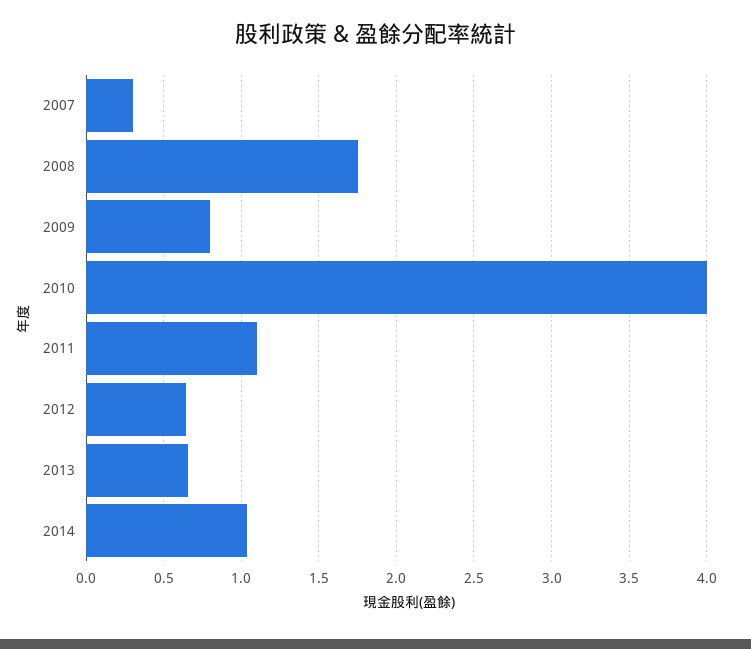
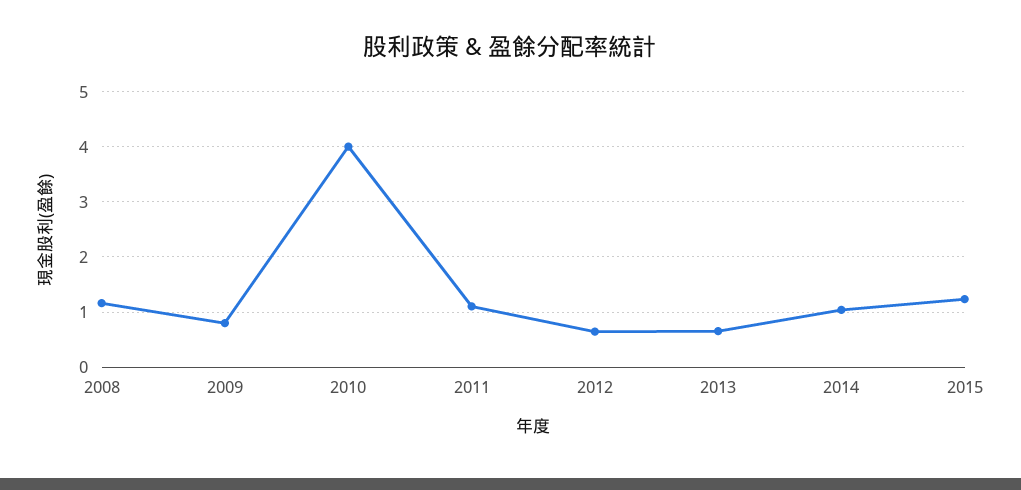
2007: 0.3 -> none
2008: 1.75 -> 1.2
2015: none -> 1.2

